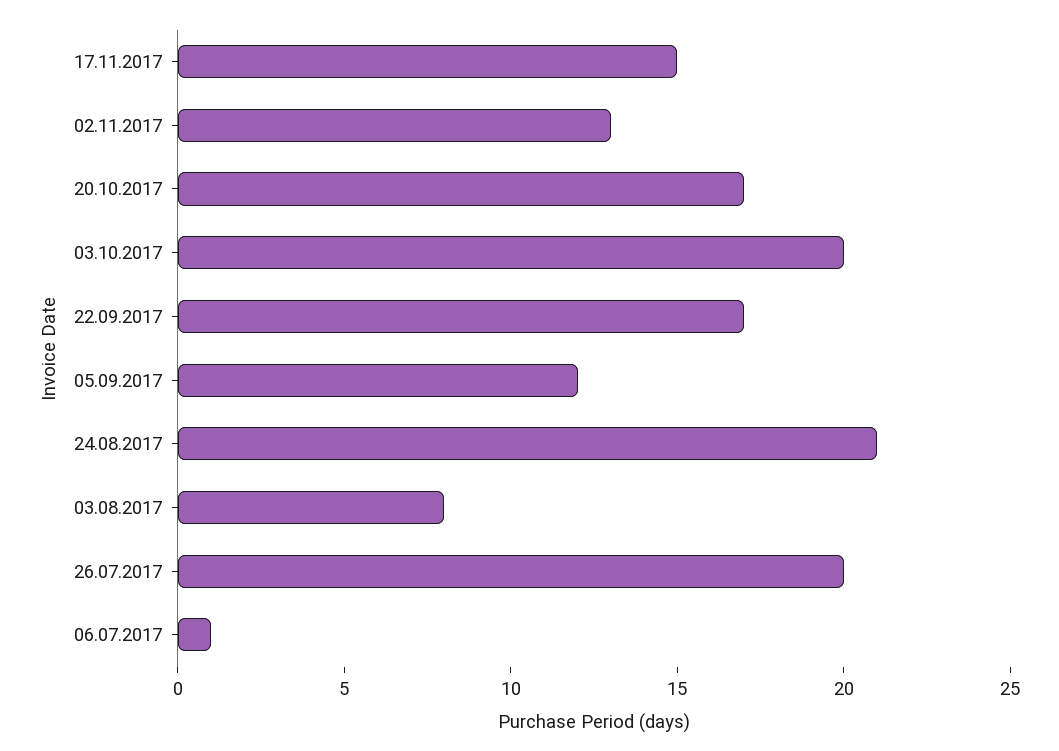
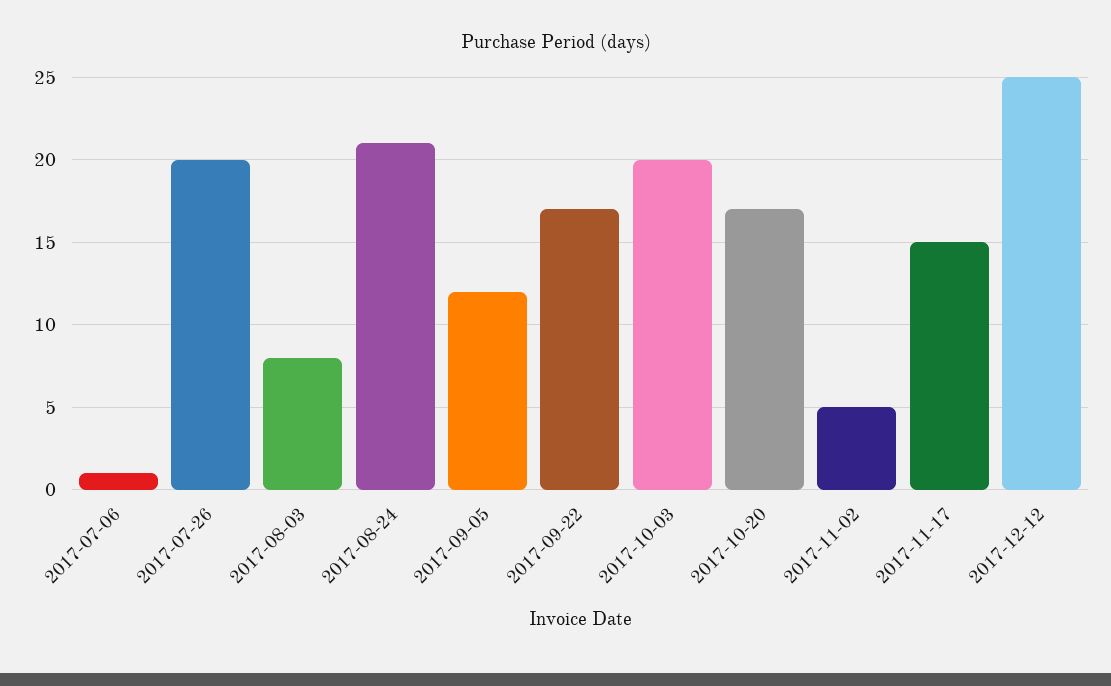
02.11.2017: 13 -> 5
2017-12-12: none -> 25

